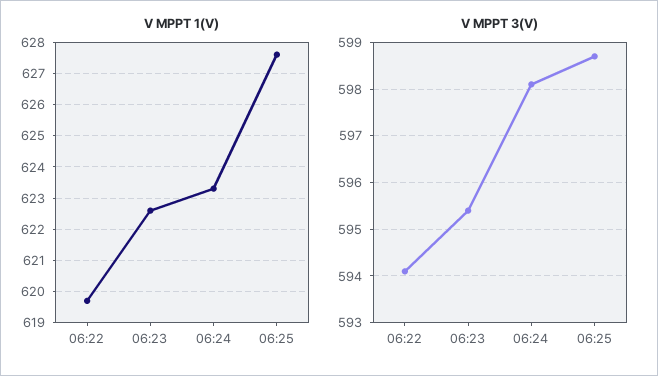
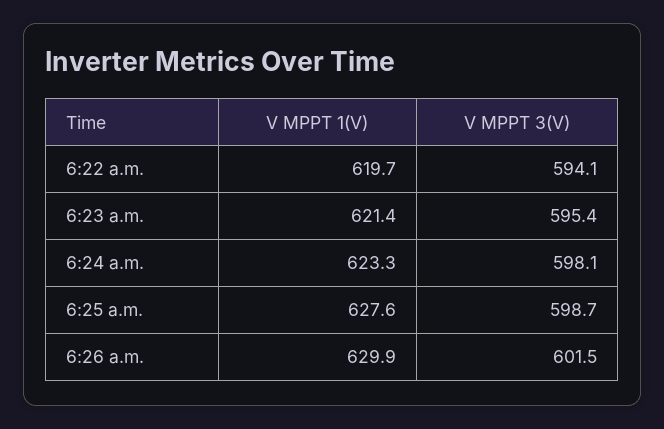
V MPPT 1(V), 06:23: 622.5 -> 621.4
V MPPT 1(V), 6:26 a.m.: none -> 629.9
V MPPT 3(V), 6:26 a.m.: none -> 601.5

